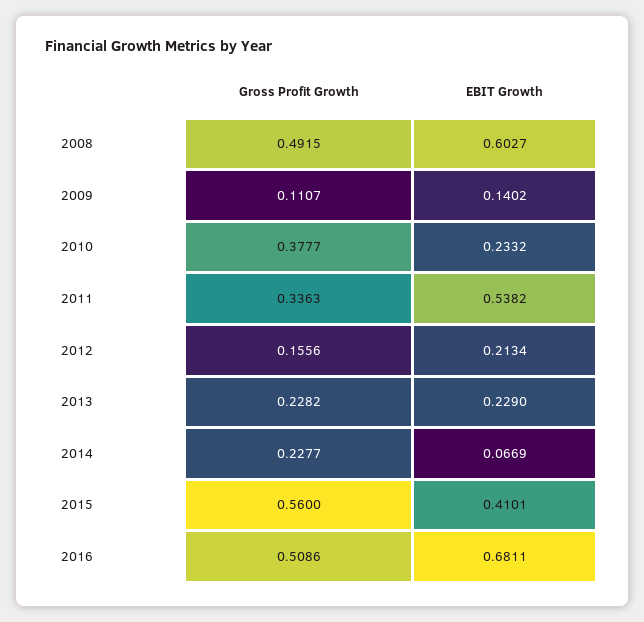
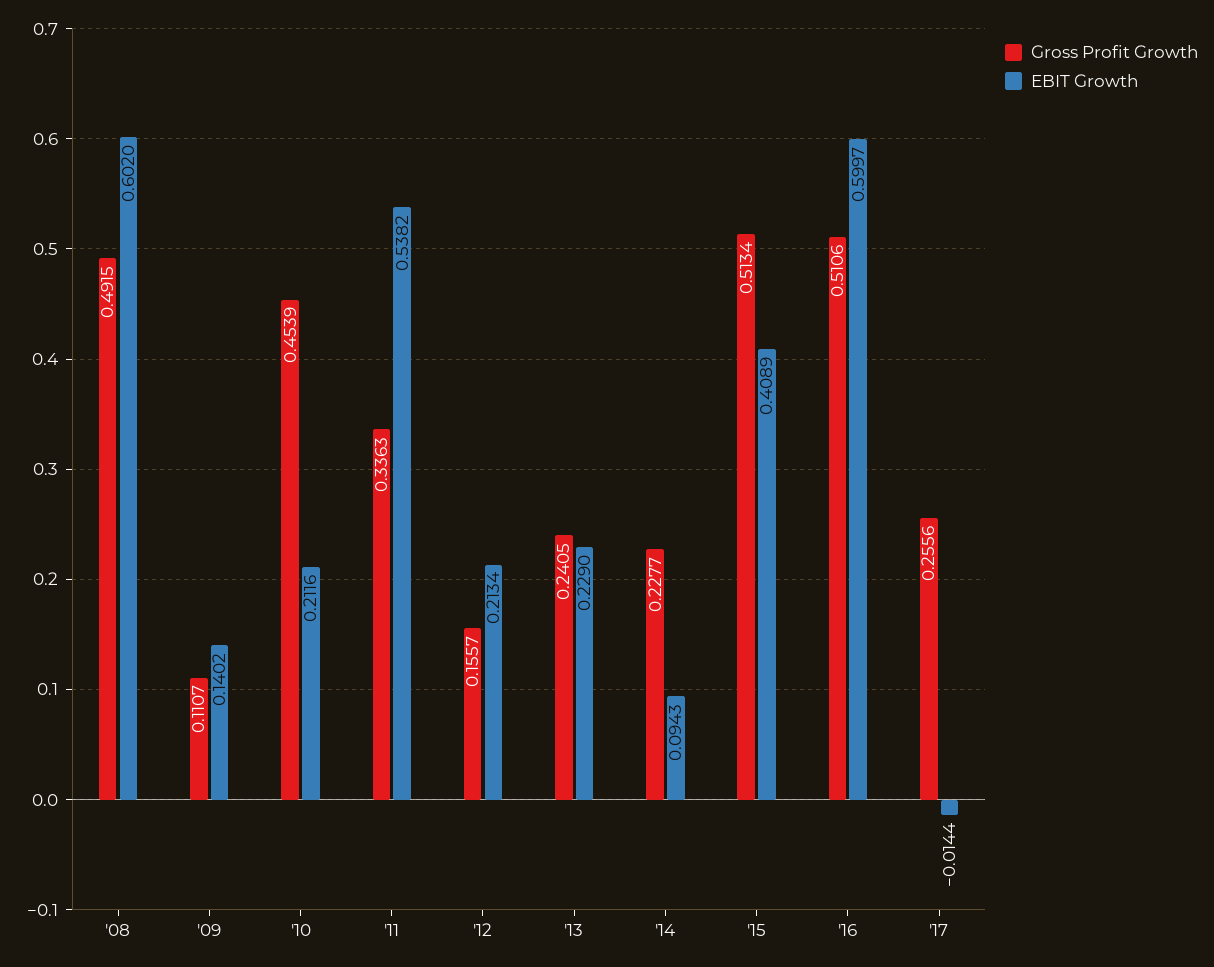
EBIT Growth, 2008: 0.6027 -> 0.602
Gross Profit Growth, 2010: 0.3777 -> 0.4539
EBIT Growth, 2010: 0.2332 -> 0.2116
Gross Profit Growth, 2012: 0.1556 -> 0.1557
Gross Profit Growth, 2013: 0.2282 -> 0.2405
EBIT Growth, 2014: 0.0669 -> 0.0943
Gross Profit Growth, 2015: 0.56 -> 0.5134
EBIT Growth, 2015: 0.4101 -> 0.4089
Gross Profit Growth, 2016: 0.5086 -> 0.5106
EBIT Growth, 2016: 0.6811 -> 0.5997
Gross Profit Growth, '17: none -> 0.2556
EBIT Growth, '17: none -> -0.0144

